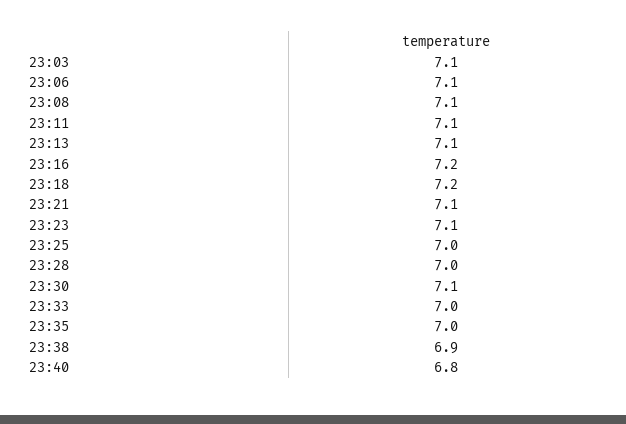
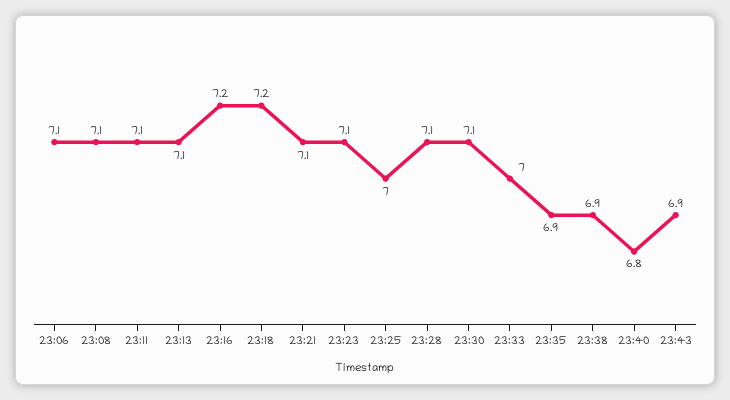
23:03: 7.1 -> none
23:28: 7 -> 7.1
23:35: 7 -> 6.9
23:43: none -> 6.9

